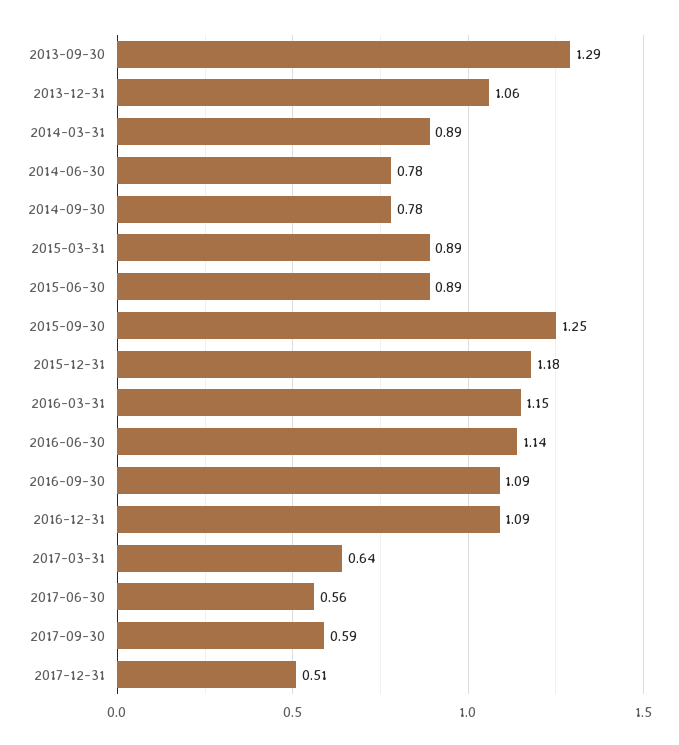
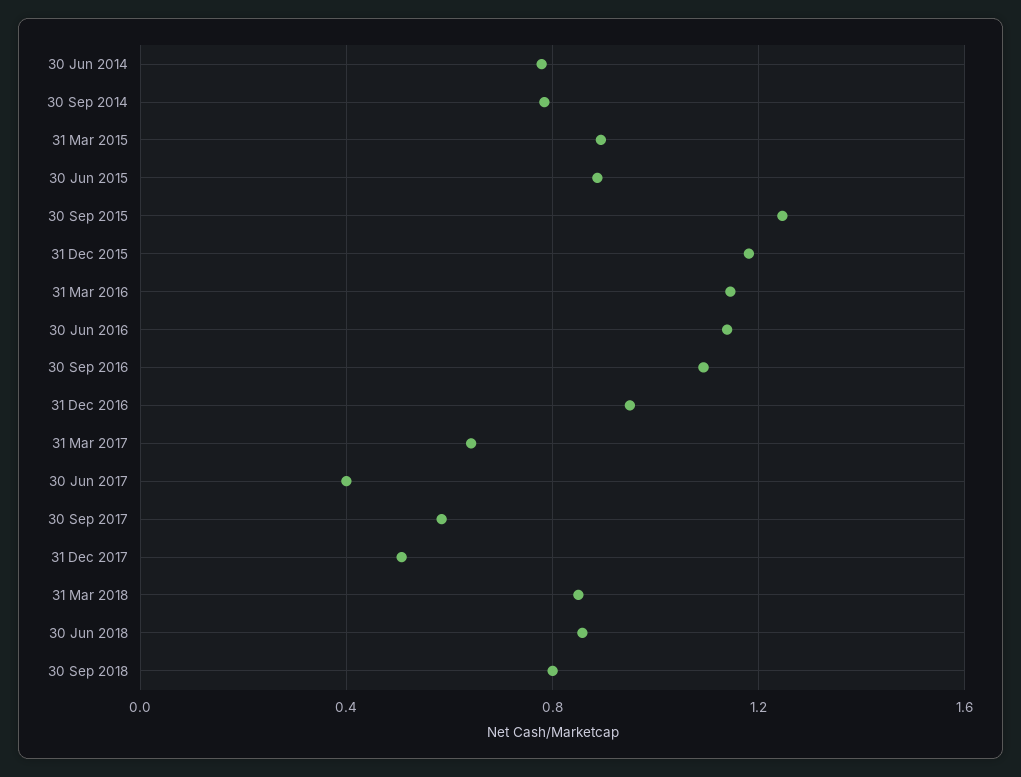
2013-09-30: 1.29 -> none
2013-12-31: 1.06 -> none
2014-03-31: 0.89 -> none
2016-12-31: 1.09 -> 0.95
2017-06-30: 0.56 -> 0.4
31 Mar 2018: none -> 0.85
30 Jun 2018: none -> 0.85
30 Sep 2018: none -> 0.8

